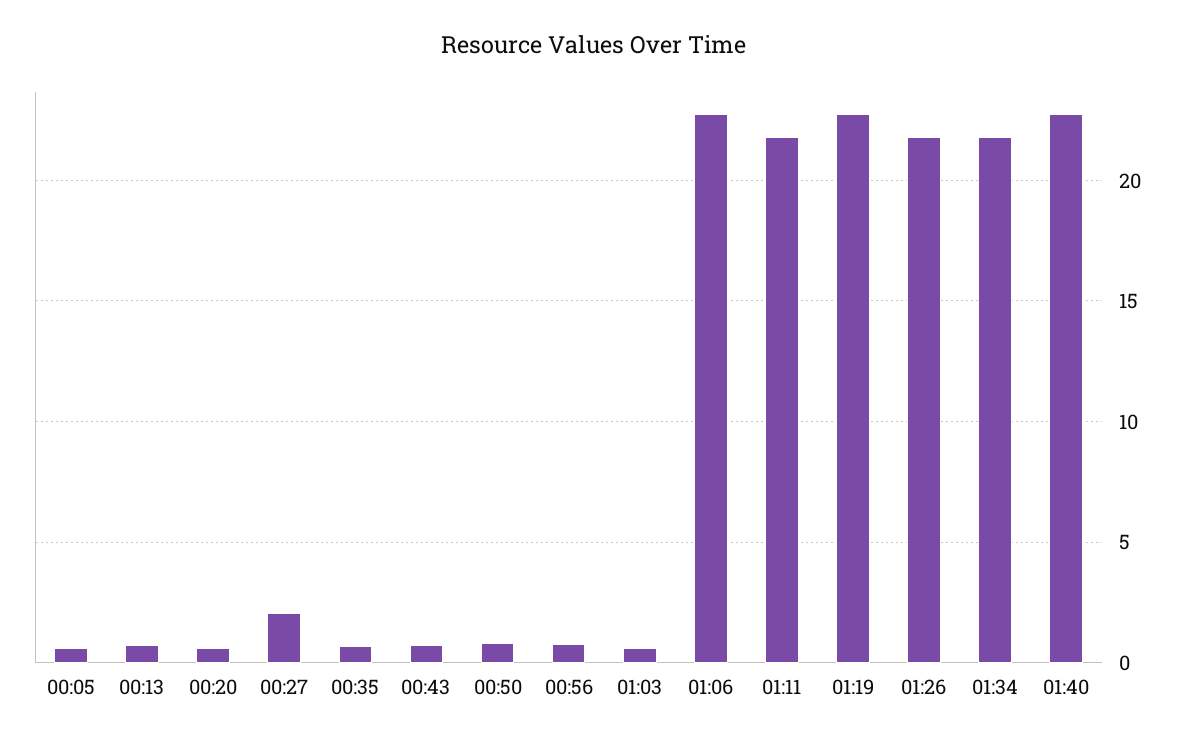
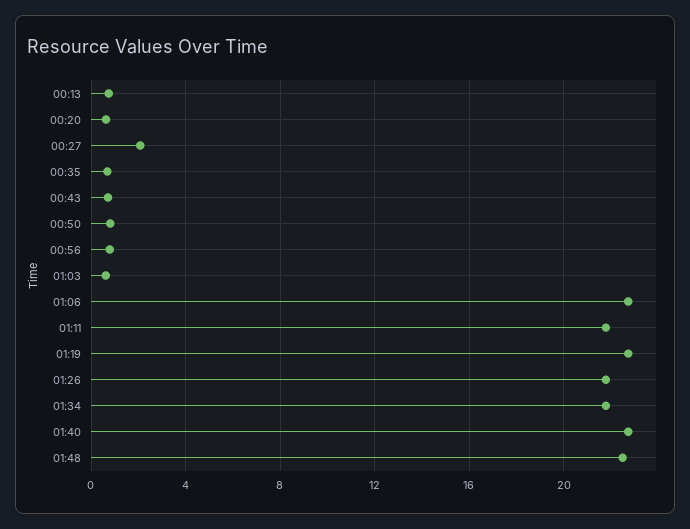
00:05: 0.5 -> none
01:48: none -> 22.5

